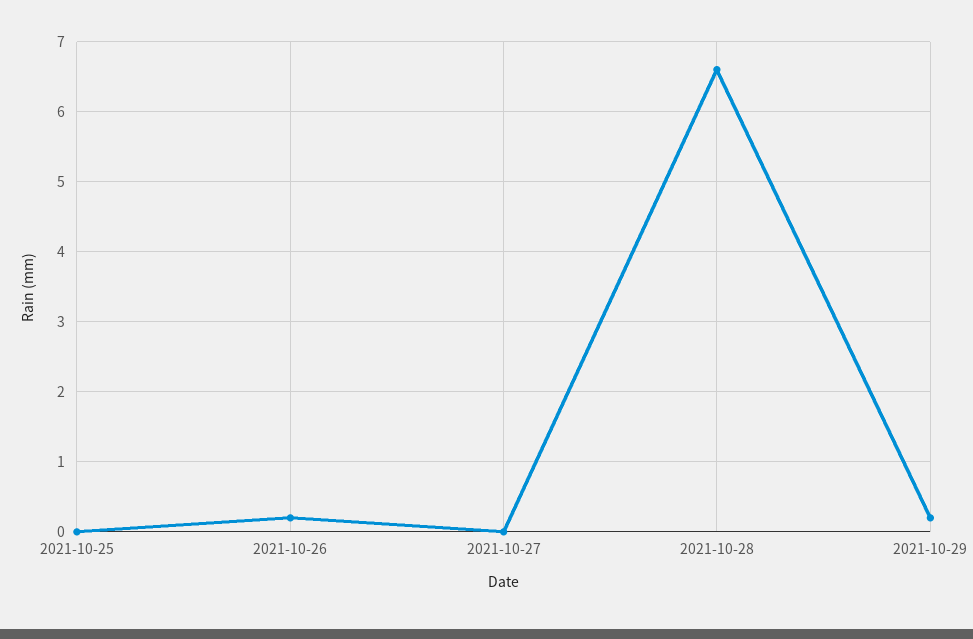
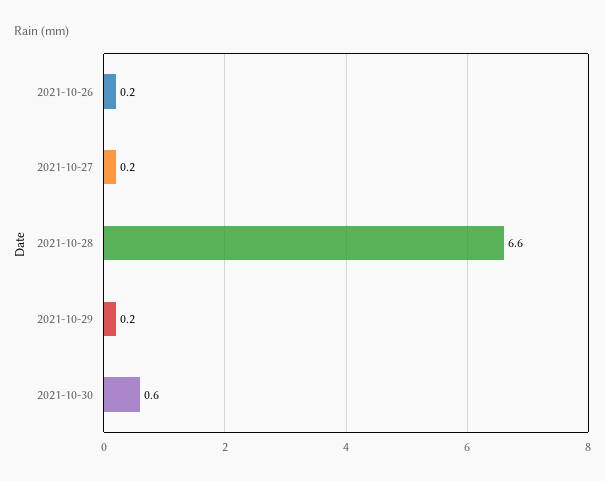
2021-10-25: 0 -> none
2021-10-27: 0 -> 0.2
2021-10-30: none -> 0.6

